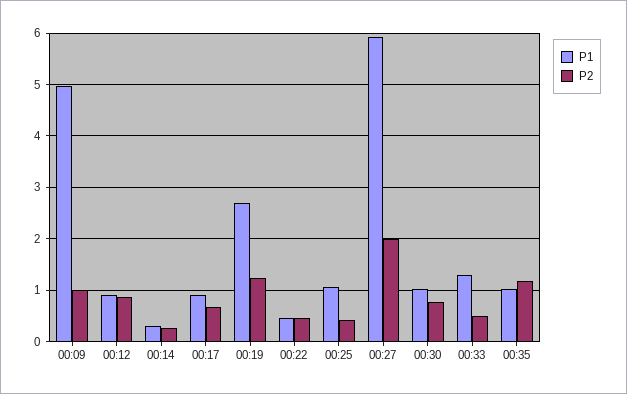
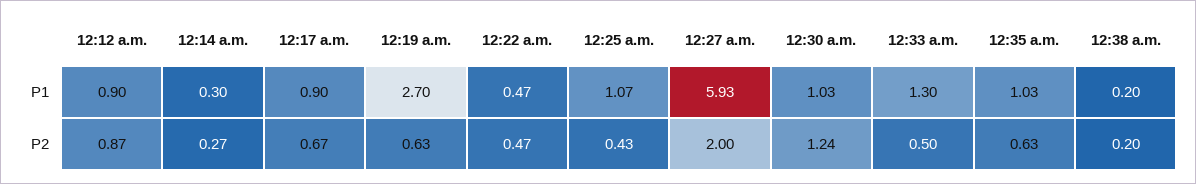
P1, 00:09: 5 -> none
P2, 00:09: 1 -> none
P2, 00:19: 1.2 -> 0.63
P2, 00:30: 0.8 -> 1.24
P2, 00:35: 1.2 -> 0.63
P1, 12:38 a.m.: none -> 0.2
P2, 12:38 a.m.: none -> 0.2

